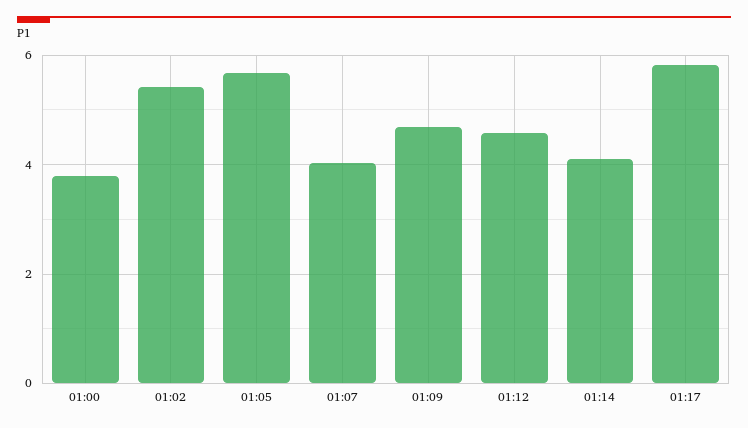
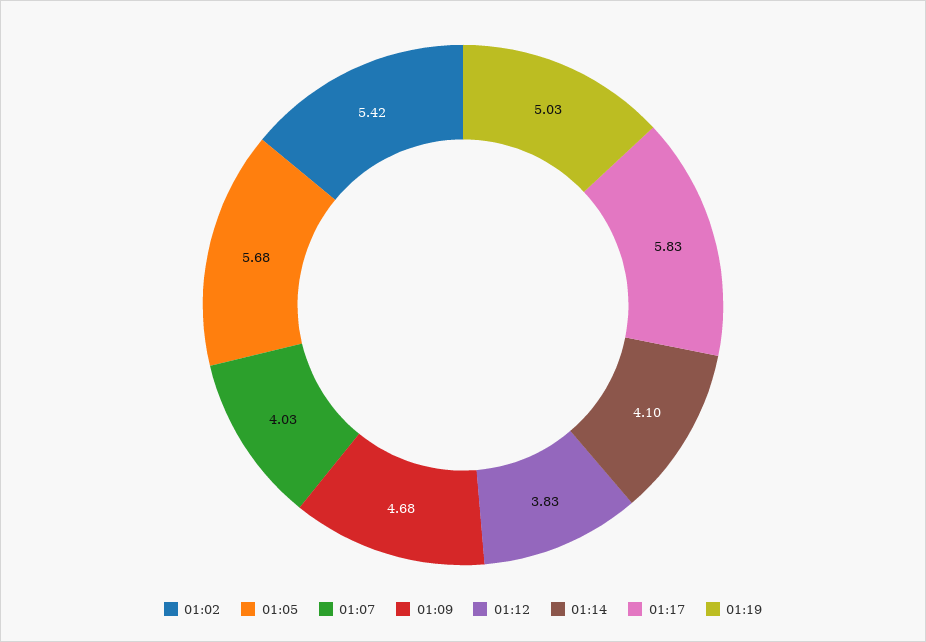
01:00: 3.8 -> none
01:12: 4.6 -> 3.83
01:19: none -> 5.03

